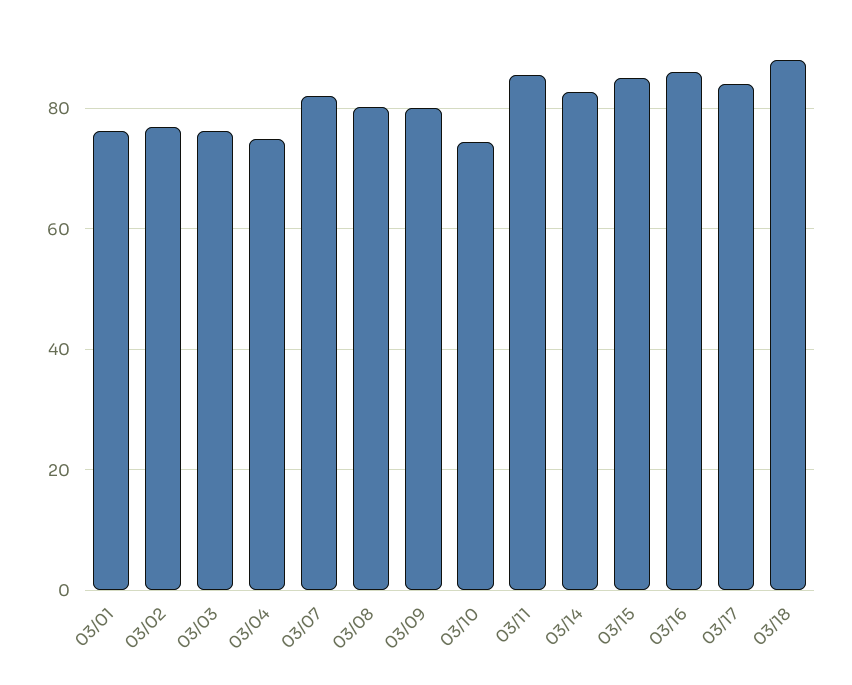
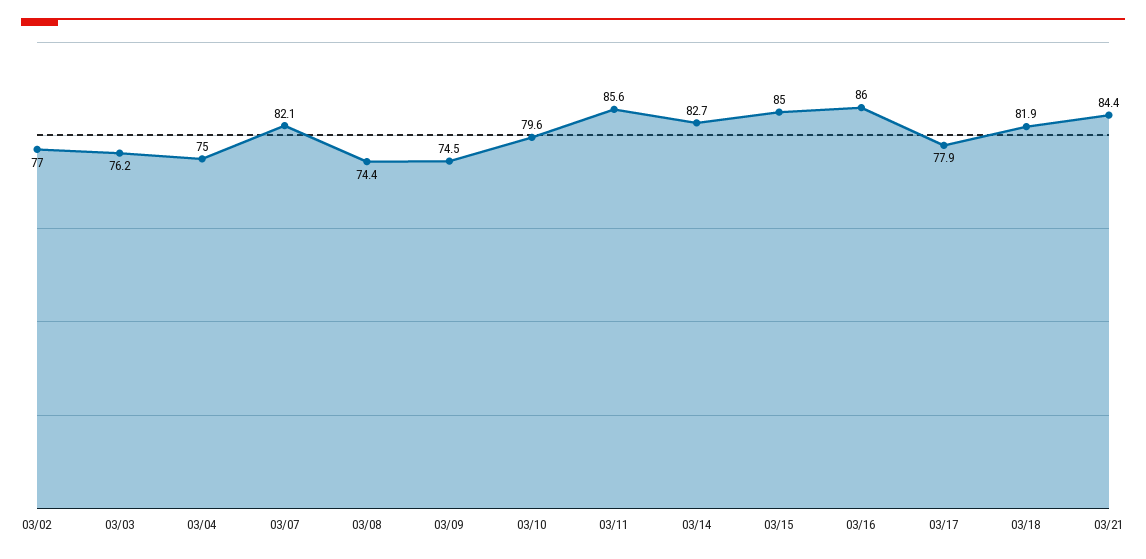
03/01: 76 -> none
03/08: 80 -> 74.4
03/09: 80 -> 74.5
03/10: 74 -> 79.6
03/17: 84 -> 77.9
03/18: 88 -> 81.9
03/21: none -> 84.4

